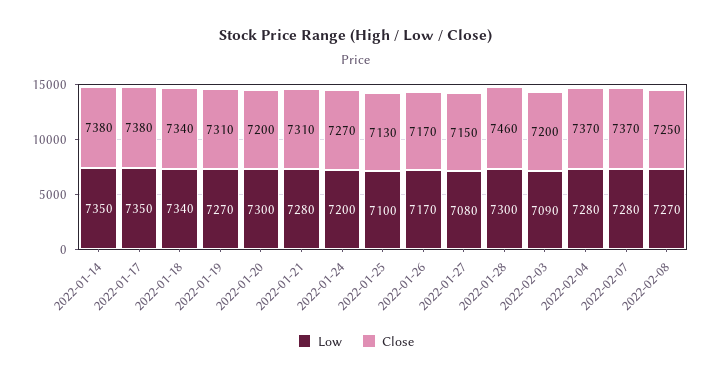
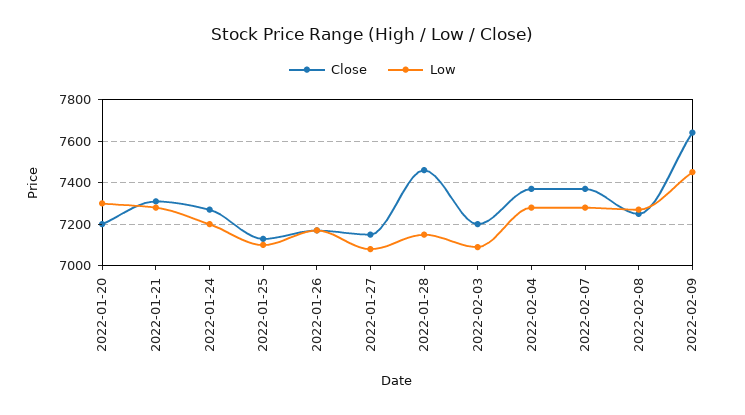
Low, 2022-01-14: 7350 -> none
Close, 2022-01-14: 7380 -> none
Low, 2022-01-17: 7350 -> none
Close, 2022-01-17: 7380 -> none
Low, 2022-01-18: 7340 -> none
Close, 2022-01-18: 7340 -> none
Low, 2022-01-19: 7270 -> none
Close, 2022-01-19: 7310 -> none
Low, 2022-01-28: 7300 -> 7150
Close, 2022-02-09: none -> 7650
Low, 2022-02-09: none -> 7450

